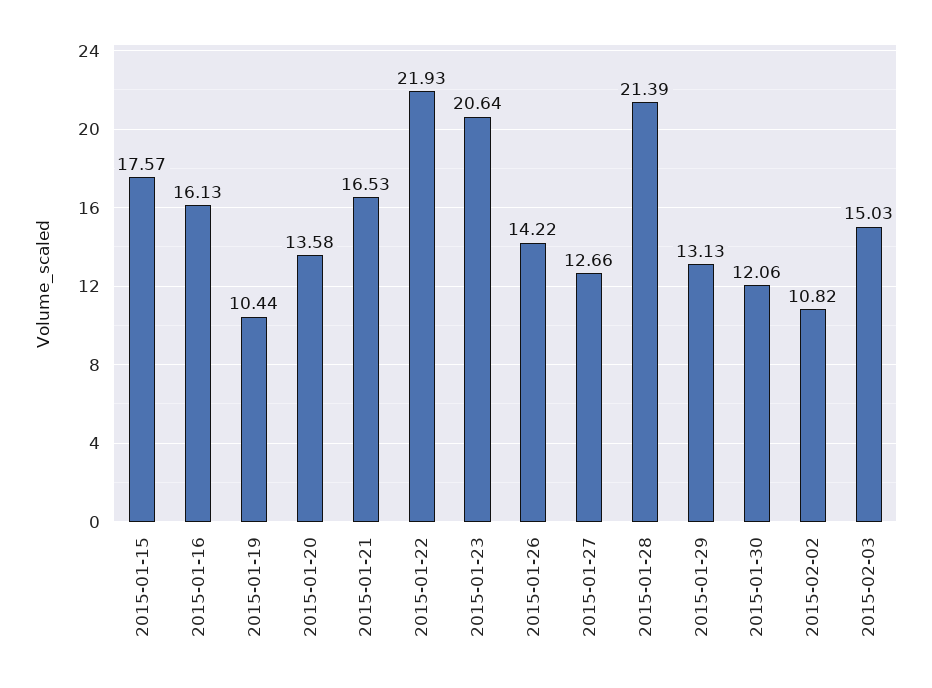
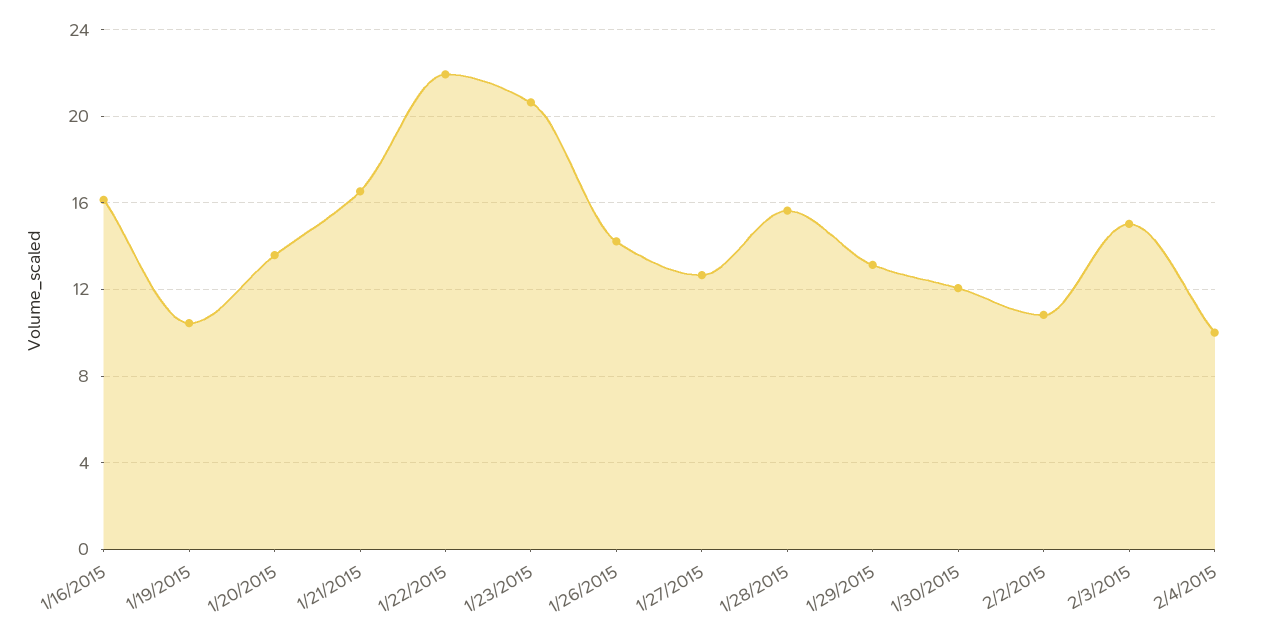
2015-01-15: 17.57 -> none
2015-01-28: 21.39 -> 15.5
2/4/2015: none -> 10

